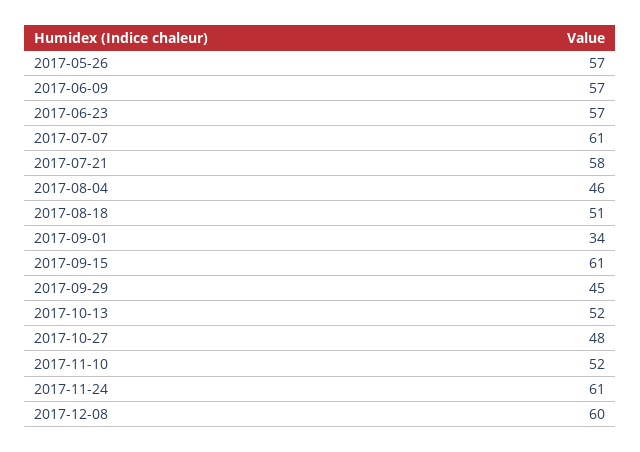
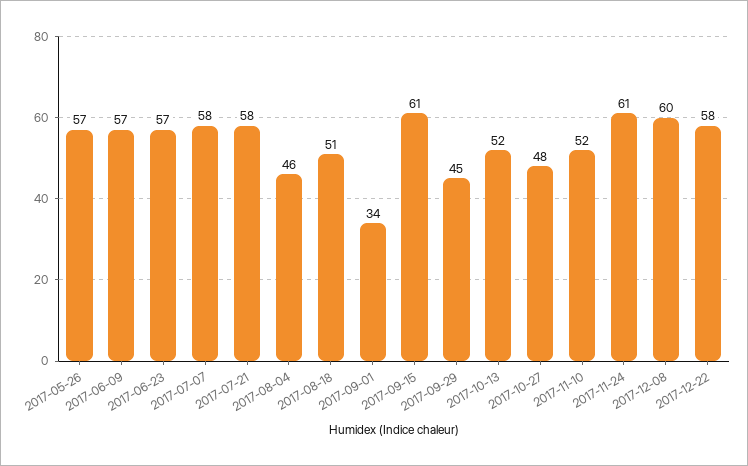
2017-07-07: 61 -> 58
2017-12-22: none -> 58

